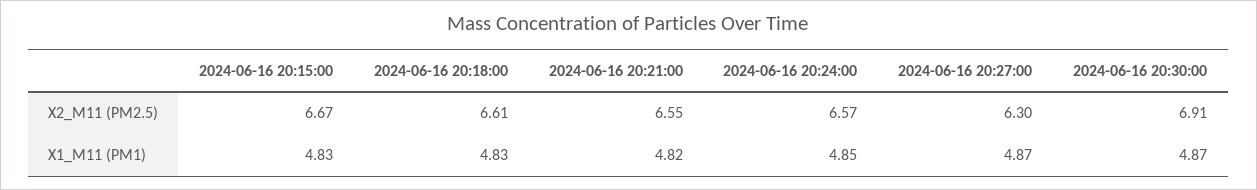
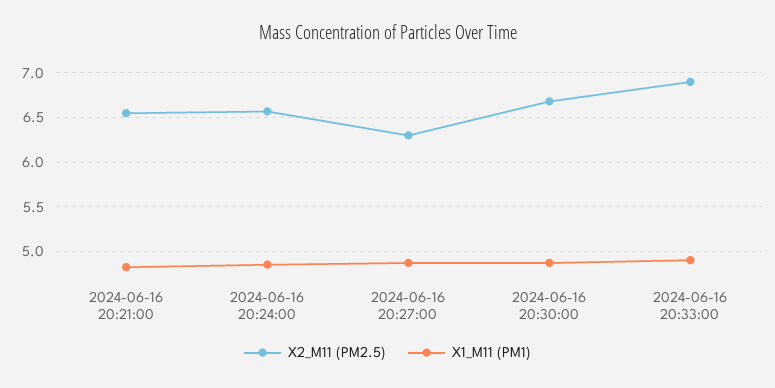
X2_M11 (PM2.5), 2024-06-16 20:15:00: 6.67 -> none
X2_M11 (PM2.5), 2024-06-16 20:18:00: 6.61 -> none
X2_M11 (PM2.5), 2024-06-16 20:30:00: 6.91 -> 6.7
X1_M11 (PM1), 2024-06-16 20:15:00: 4.83 -> none
X1_M11 (PM1), 2024-06-16 20:18:00: 4.83 -> none
X2_M11 (PM2.5), 2024-06-16 20:33:00: none -> 6.9
X1_M11 (PM1), 2024-06-16 20:33:00: none -> 4.9

